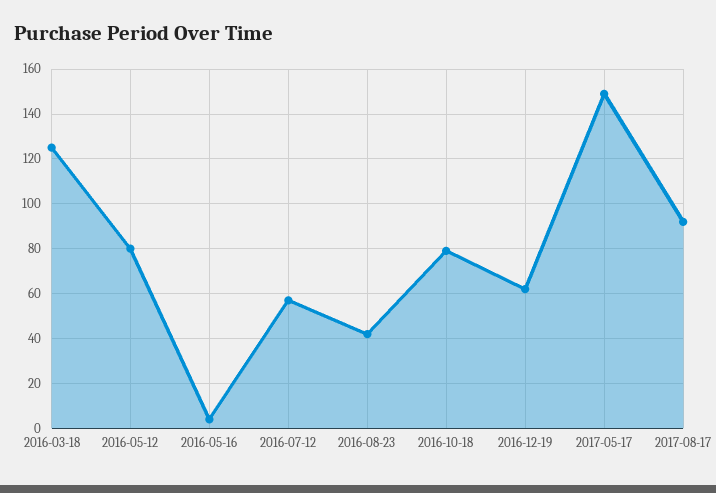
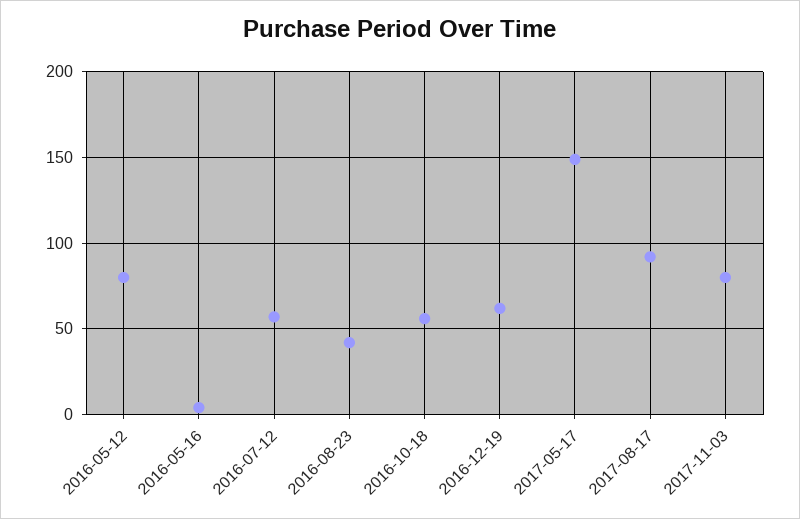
2016-03-18: 125 -> none
2016-10-18: 80 -> 55
2017-11-03: none -> 80

